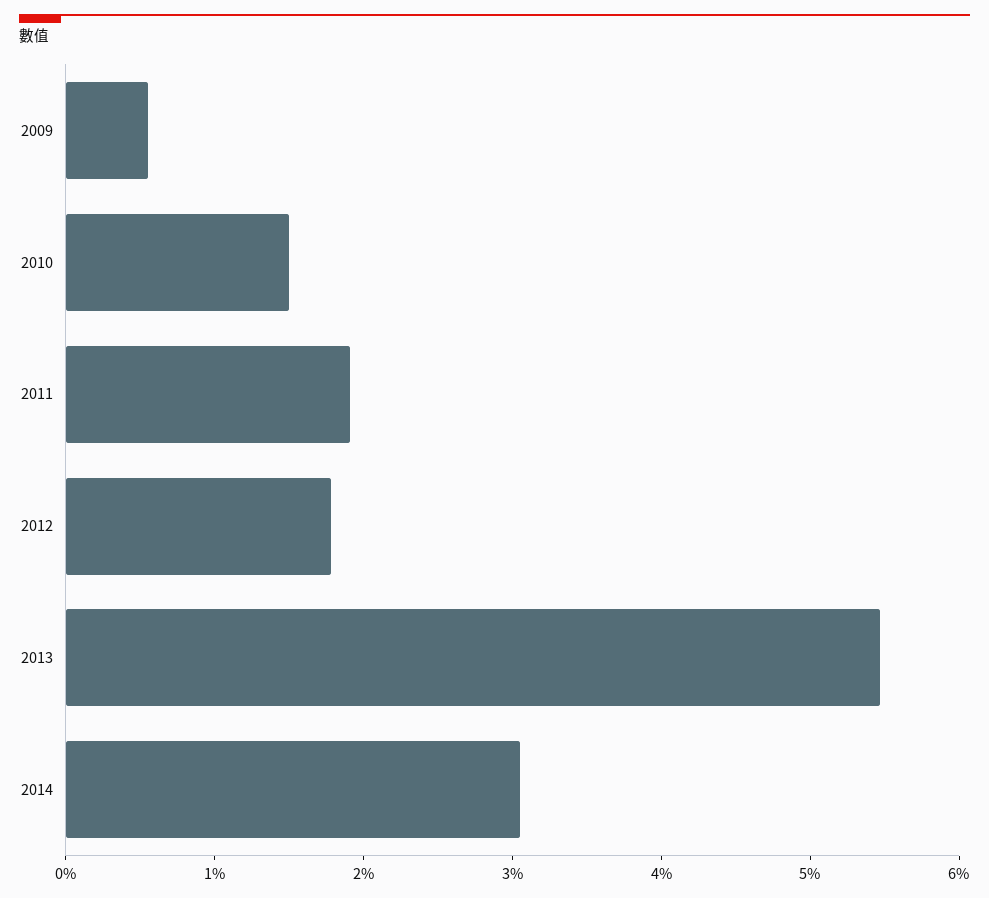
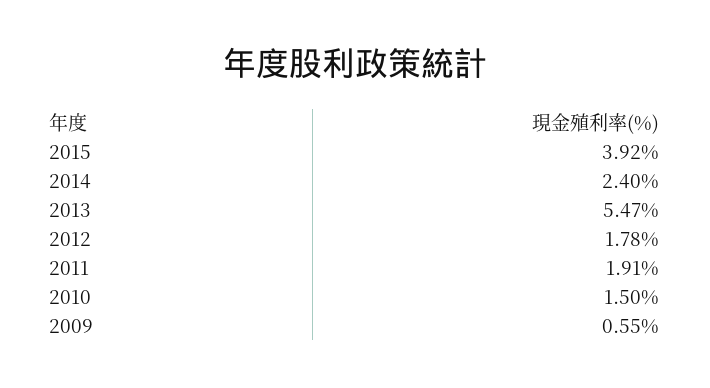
2014: 3 -> 2.4
2015: none -> 3.92

